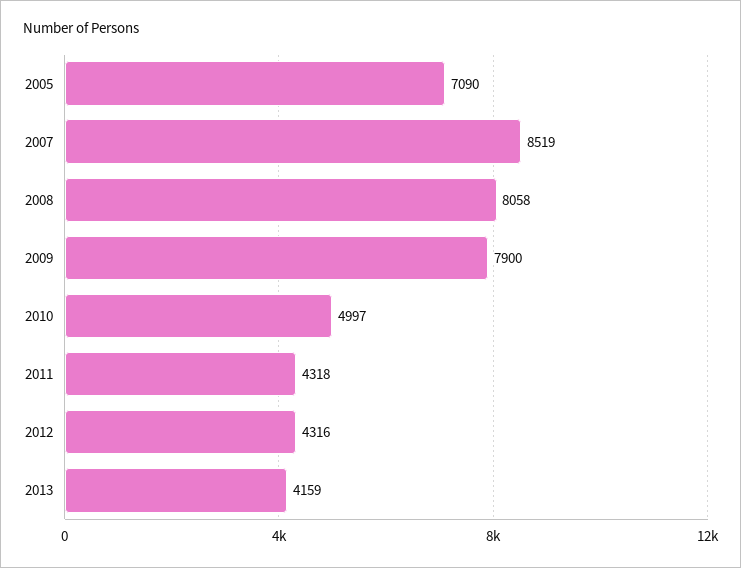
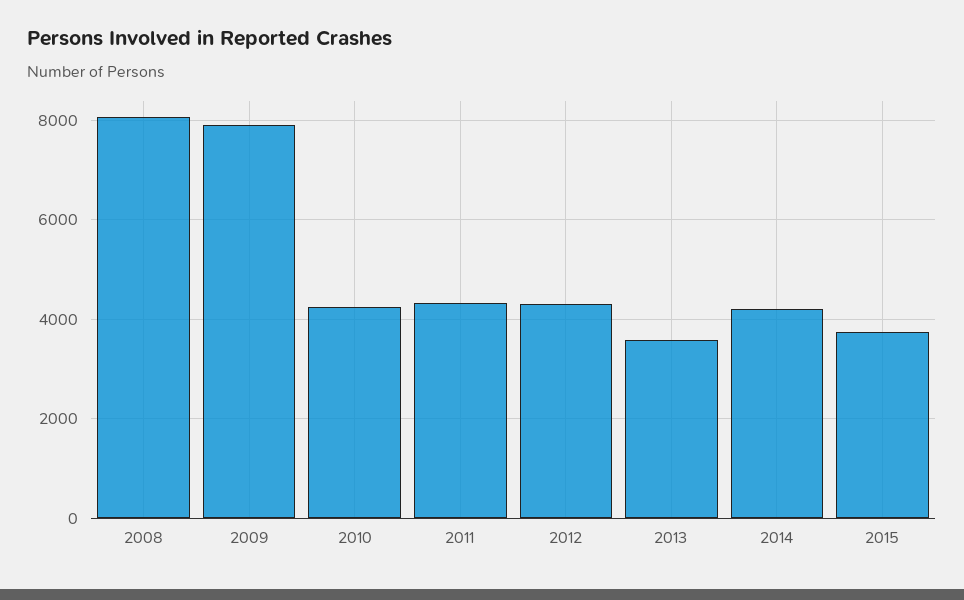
2005: 7090 -> none
2007: 8519 -> none
2010: 4997 -> 4200
2013: 4159 -> 3600
2014: none -> 4200
2015: none -> 3800

